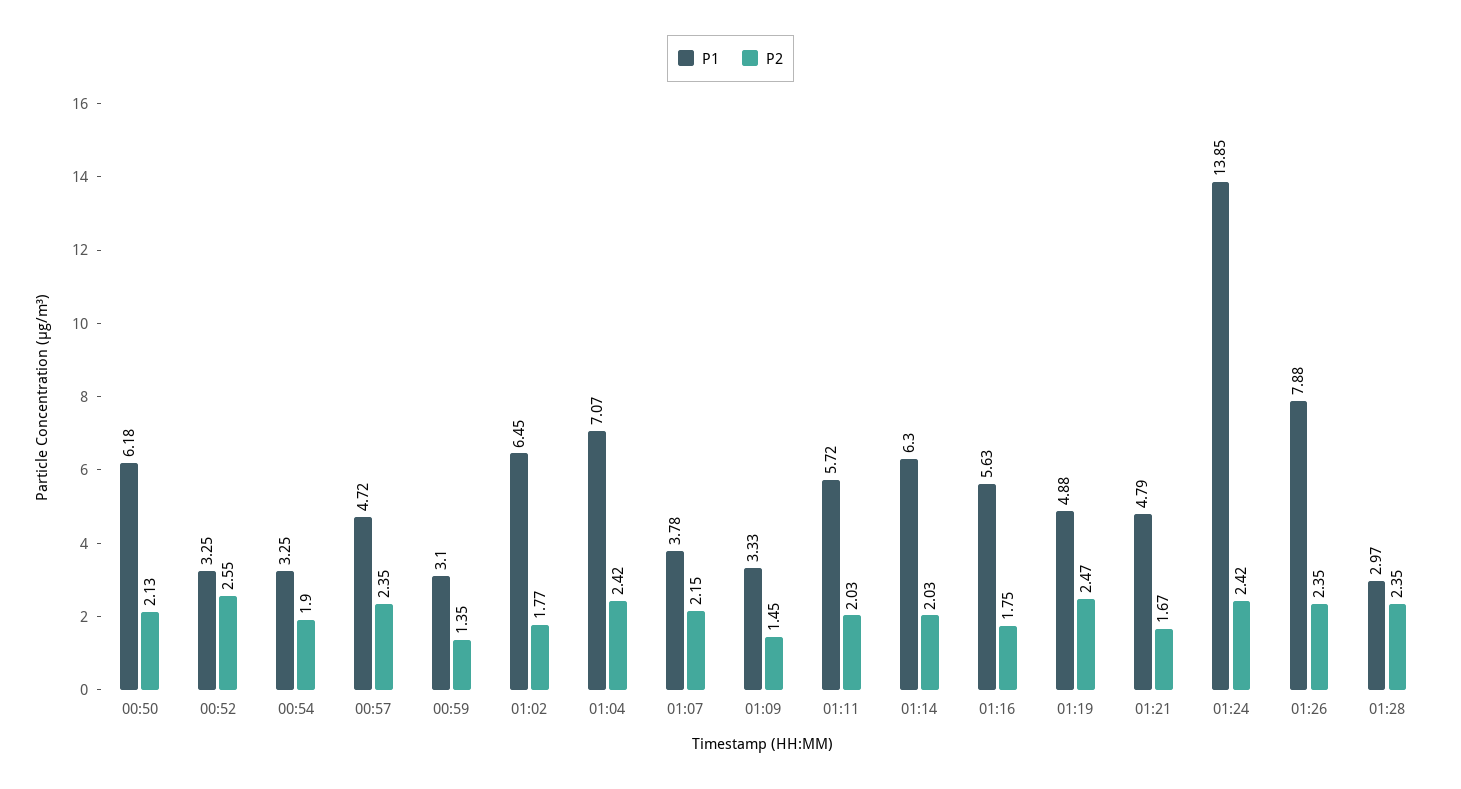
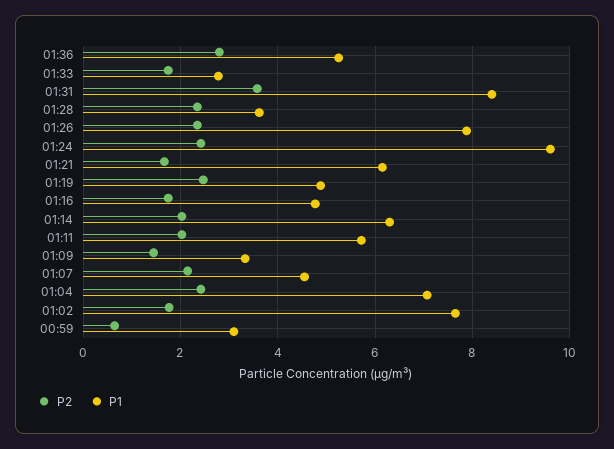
P1, 00:50: 6.18 -> none
P2, 00:50: 2.13 -> none
P1, 00:52: 3.25 -> none
P2, 00:52: 2.55 -> none
P1, 00:54: 3.25 -> none
P2, 00:54: 1.9 -> none
P1, 00:57: 4.72 -> none
P2, 00:57: 2.35 -> none
P2, 00:59: 1.35 -> 0.6
P1, 01:02: 6.45 -> 7.6
P1, 01:07: 3.78 -> 4.6
P1, 01:16: 5.63 -> 4.8
P1, 01:21: 4.79 -> 6.2
P1, 01:24: 13.85 -> 9.6
P1, 01:28: 2.97 -> 3.6
P2, 01:36: none -> 2.8
P1, 01:36: none -> 5.2
P2, 01:33: none -> 1.8
P1, 01:33: none -> 2.8
P2, 01:31: none -> 3.6
P1, 01:31: none -> 8.4

